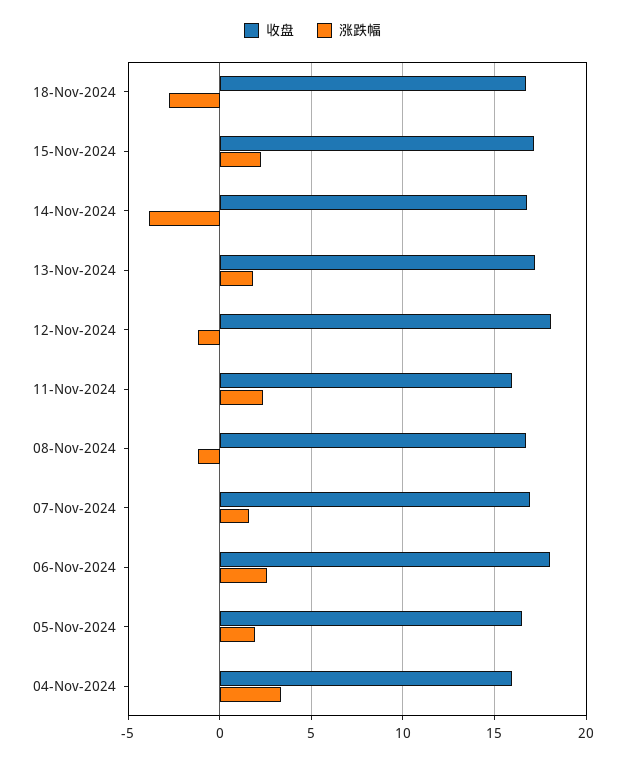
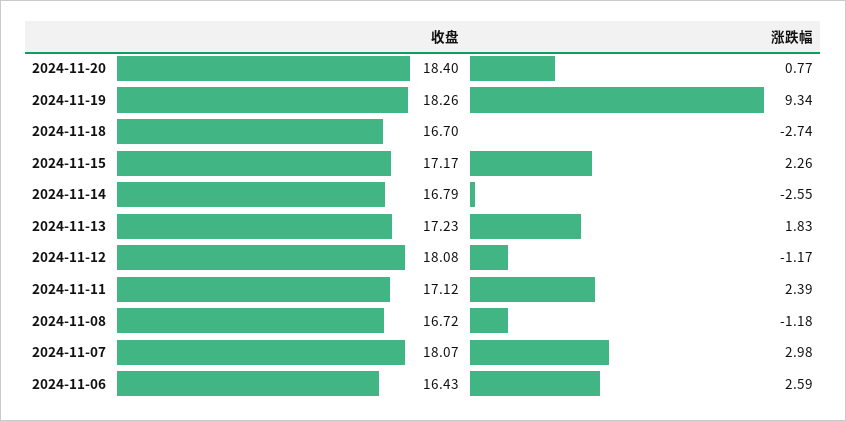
涨跌幅, 14-Nov-2024: -4 -> -2.55
收盘, 11-Nov-2024: 16 -> 17.12
收盘, 07-Nov-2024: 17 -> 18.07
涨跌幅, 07-Nov-2024: 1.5 -> 2.98
收盘, 06-Nov-2024: 18 -> 16.43
收盘, 05-Nov-2024: 16.5 -> none
涨跌幅, 05-Nov-2024: 2 -> none
收盘, 04-Nov-2024: 16 -> none
涨跌幅, 04-Nov-2024: 3.5 -> none
收盘, 2024-11-20: none -> 18.4
涨跌幅, 2024-11-20: none -> 0.77
收盘, 2024-11-19: none -> 18.26
涨跌幅, 2024-11-19: none -> 9.34

